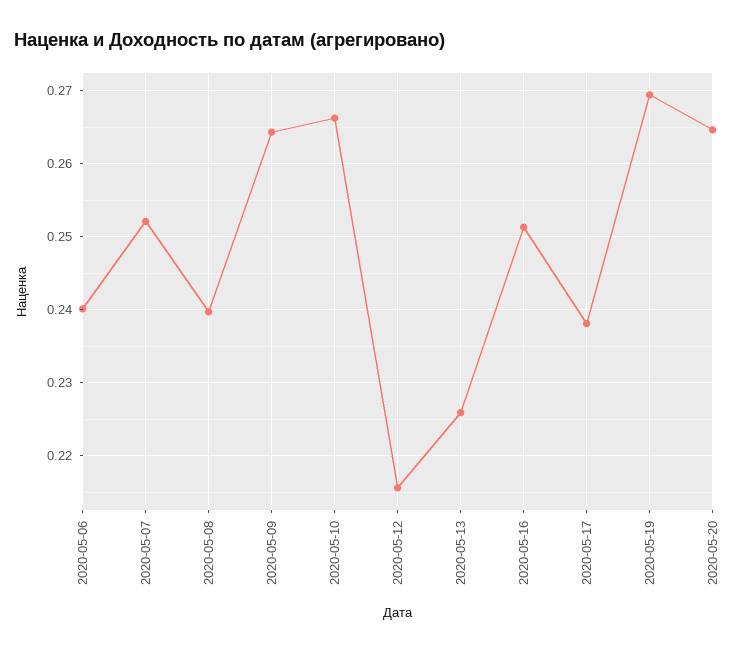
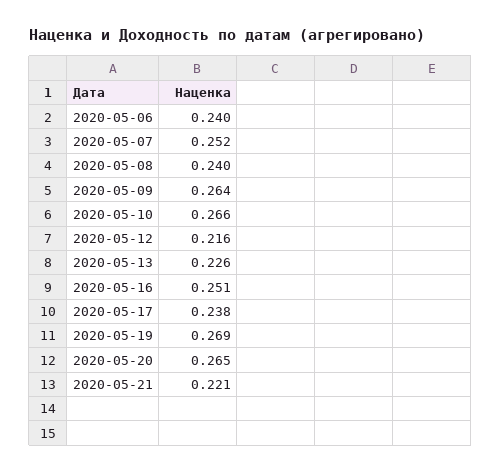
2020-05-21: none -> 0.221

